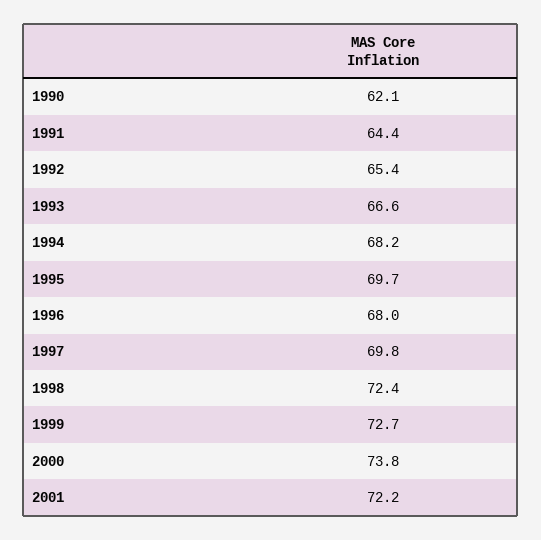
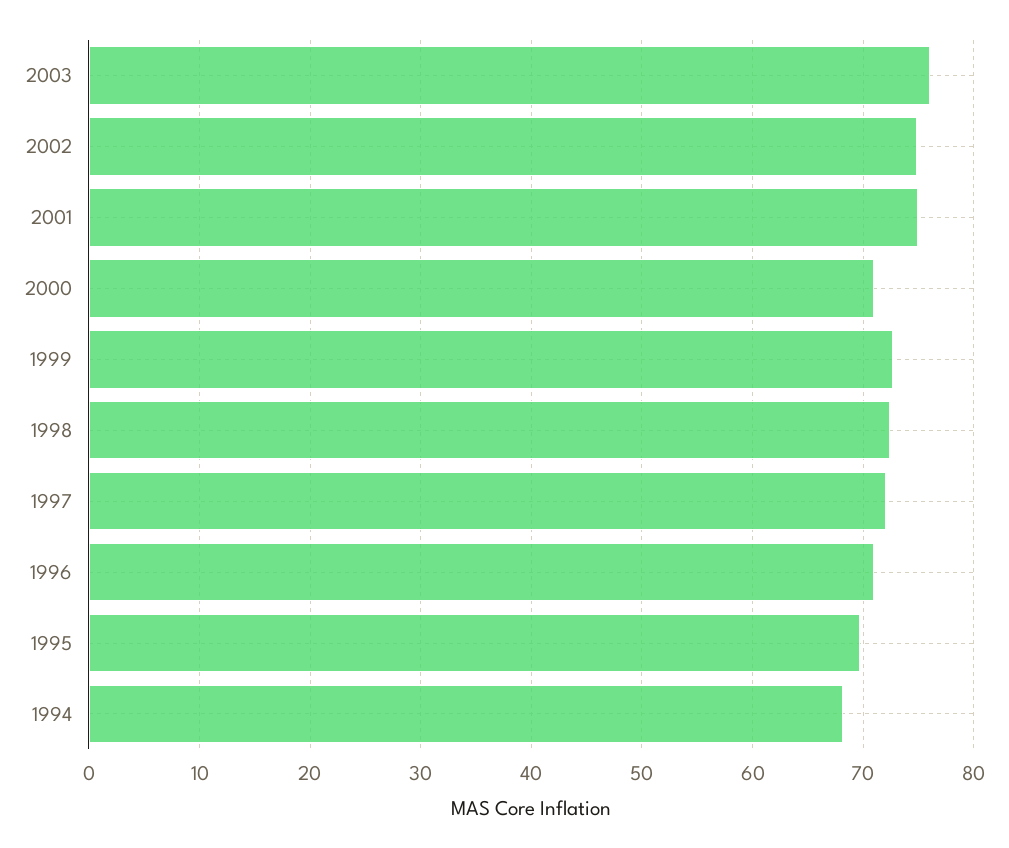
1990: 62.1 -> none
1991: 64.4 -> none
1992: 65.4 -> none
1993: 66.6 -> none
1996: 68 -> 71
1997: 69.8 -> 72
2000: 73.8 -> 71
2001: 72.2 -> 75
2003: none -> 76
2002: none -> 75

